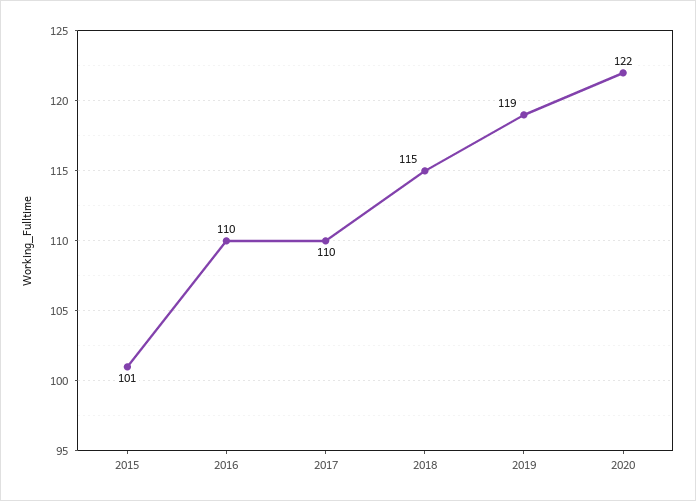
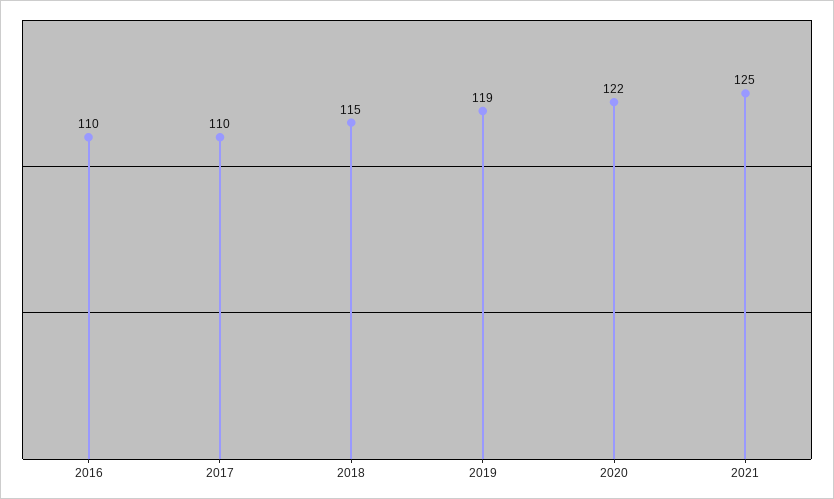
2015: 101 -> none
2021: none -> 125

